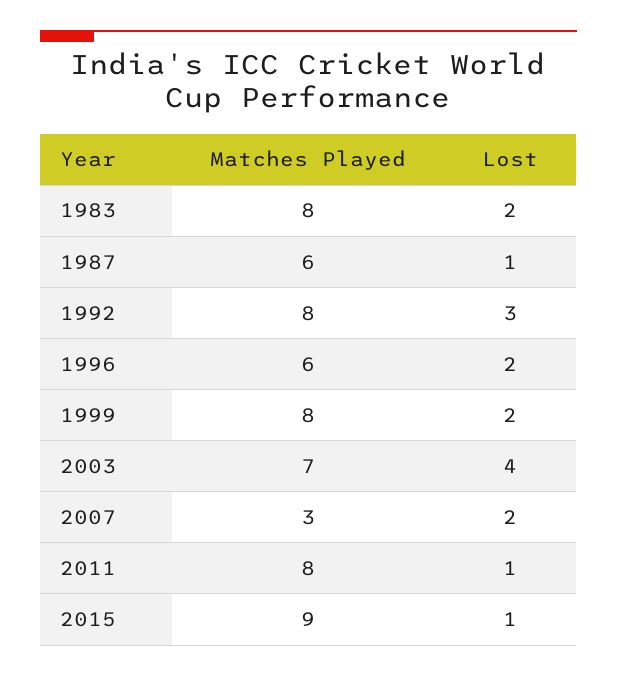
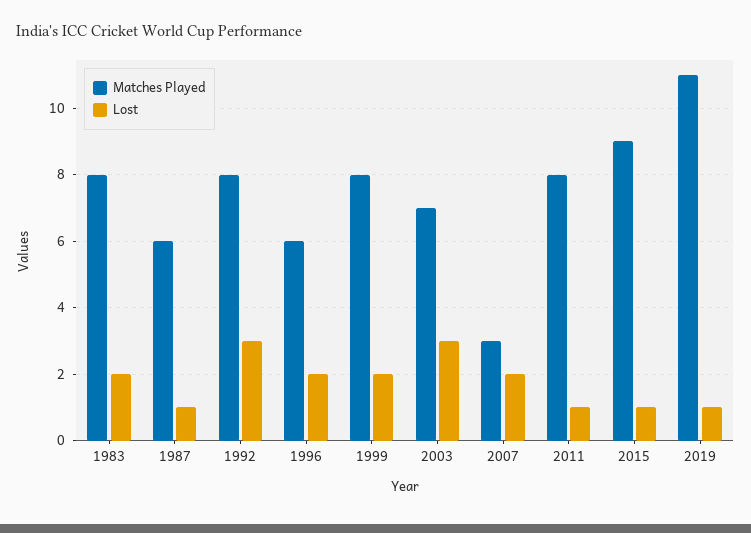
Lost, 2003: 4 -> 3
Matches Played, 2019: none -> 11
Lost, 2019: none -> 1

